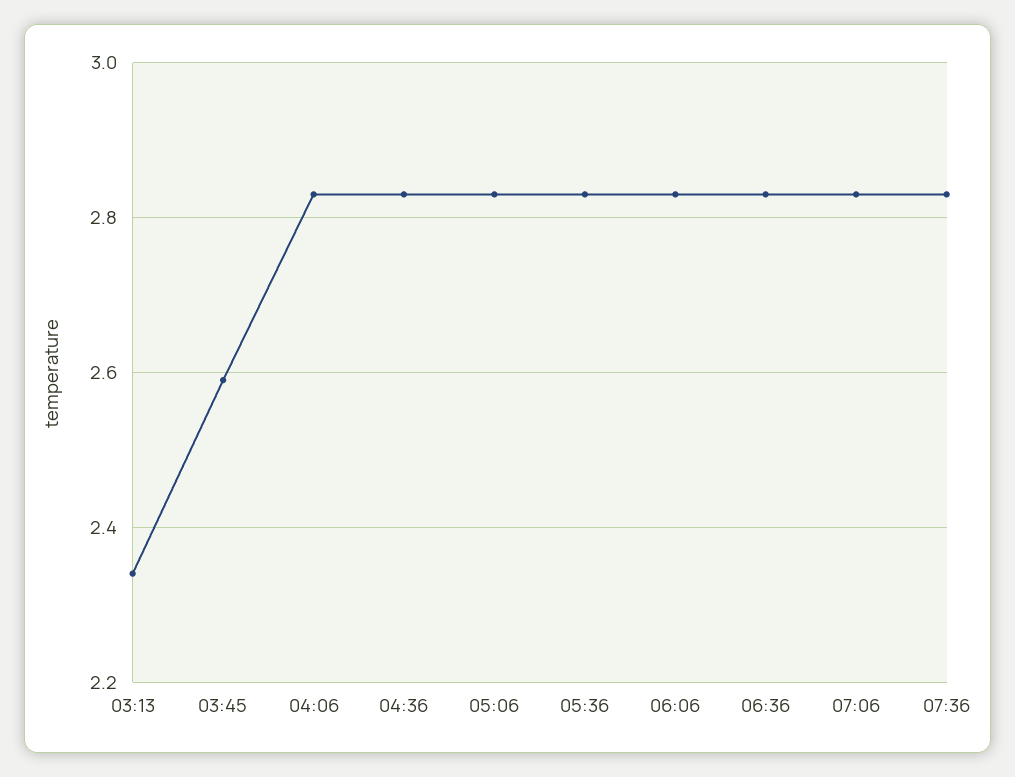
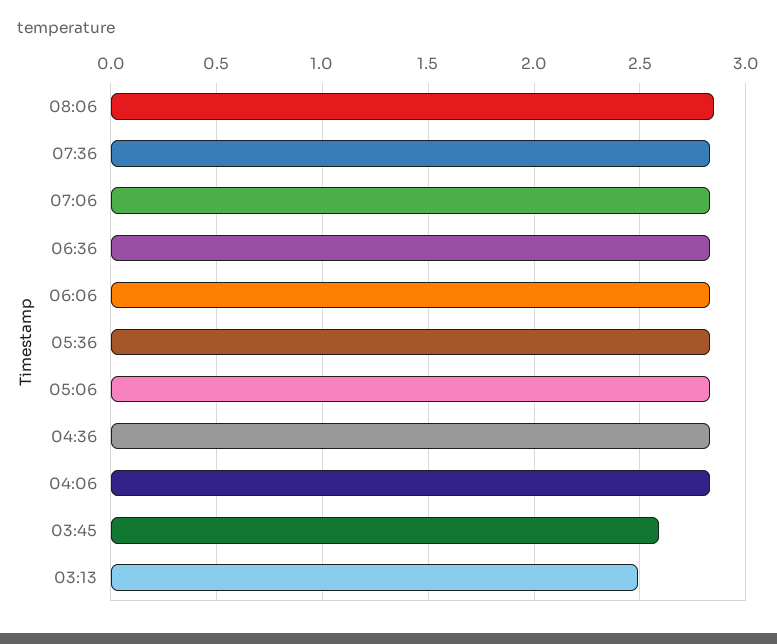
03:13: 2.35 -> 2.5
08:06: none -> 2.85

